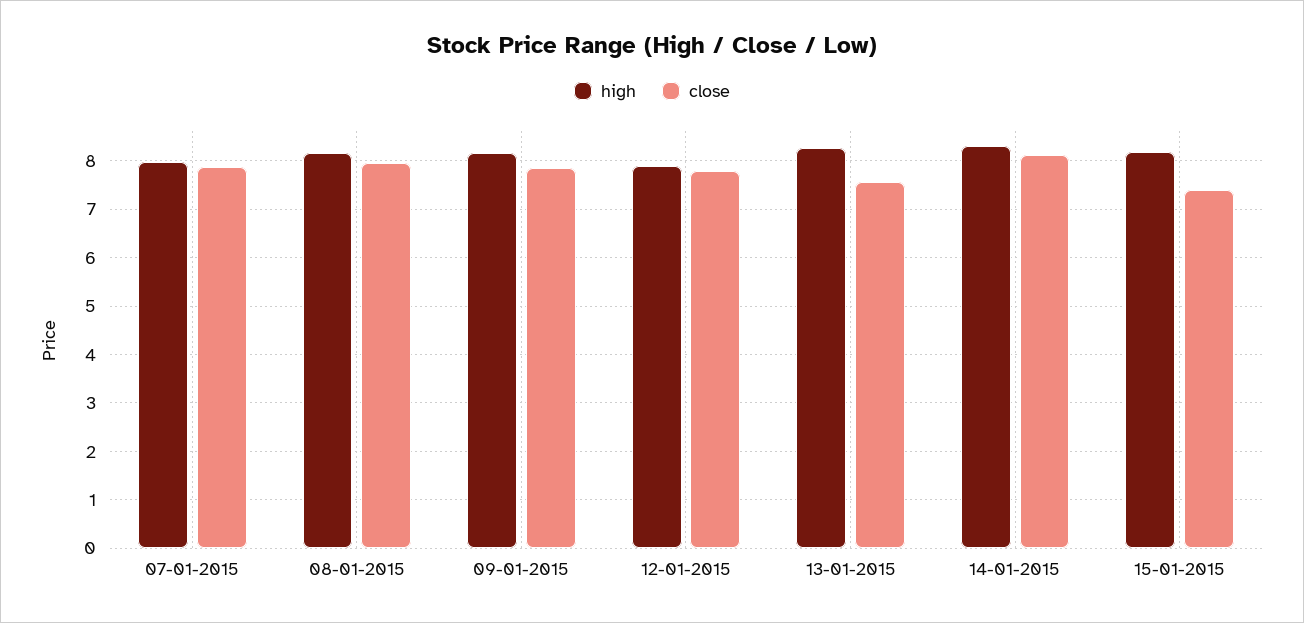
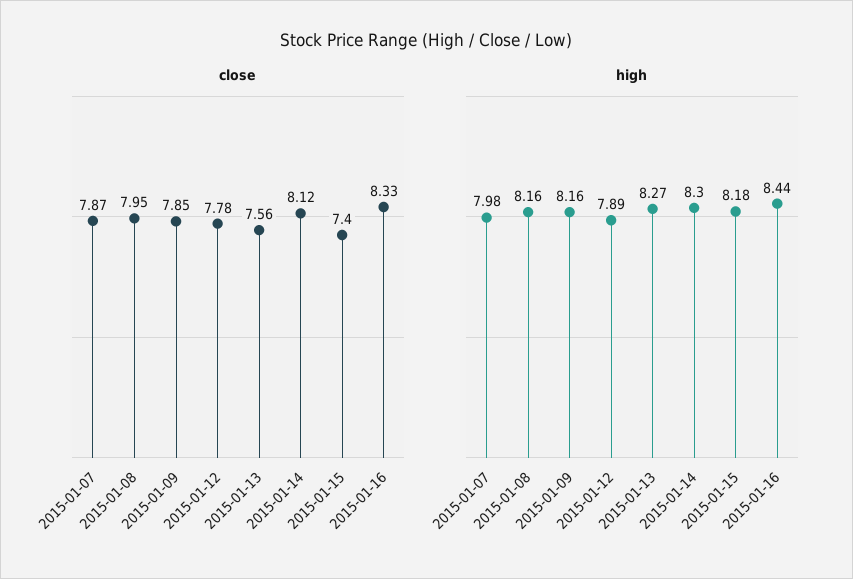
close, 2015-01-16: none -> 8.33
high, 2015-01-16: none -> 8.44

